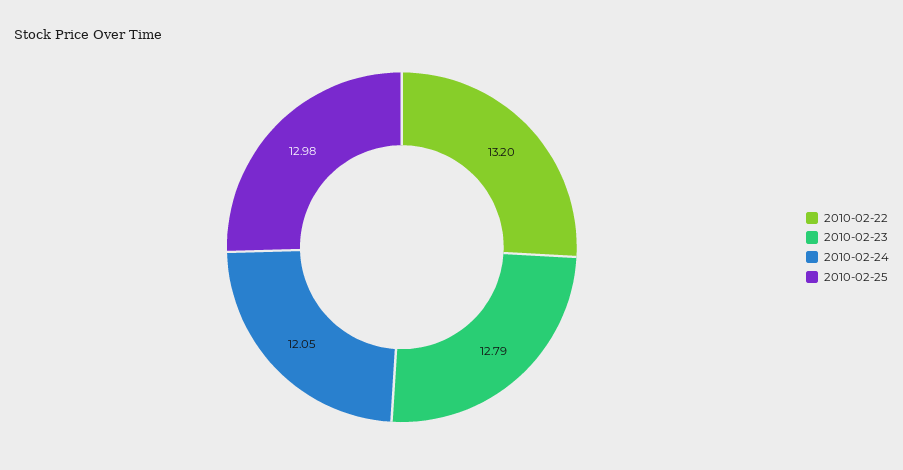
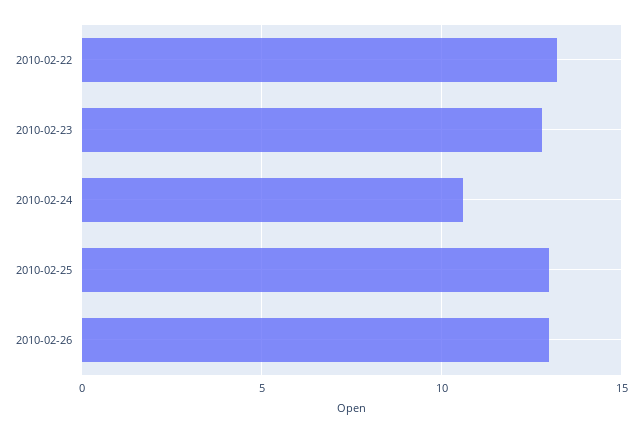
2010-02-24: 12.05 -> 10.5
2010-02-26: none -> 13

